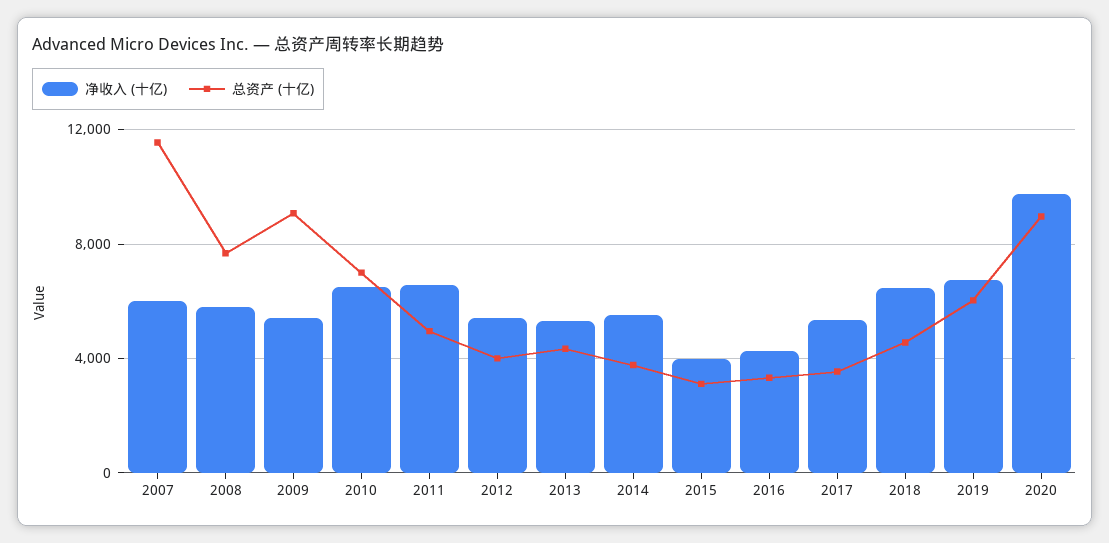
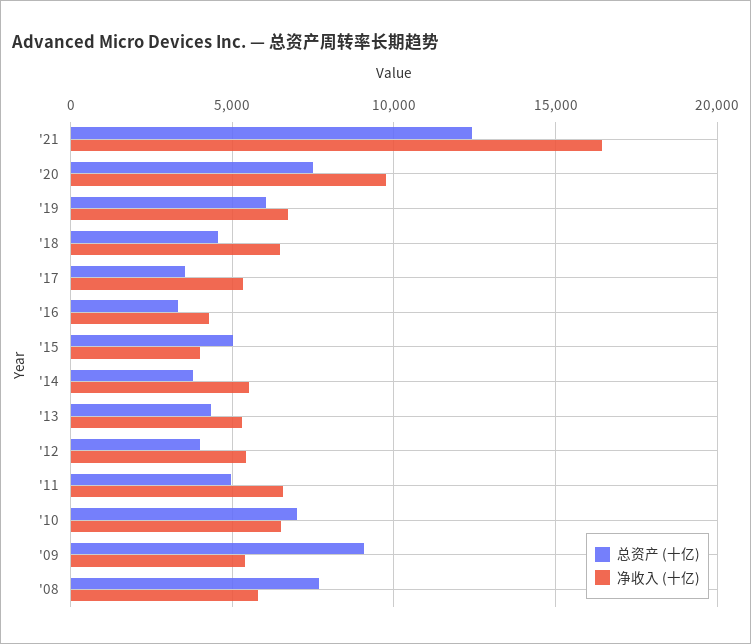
净收入 (十亿), 2007: 6000 -> none
总资产 (十亿), 2007: 11500 -> none
总资产 (十亿), 2015: 3000 -> 5000
总资产 (十亿), 2020: 9000 -> 7500
总资产 (十亿), '21: none -> 12500
净收入 (十亿), '21: none -> 16500

